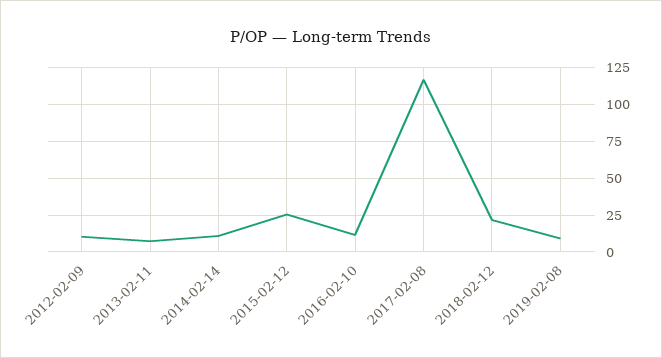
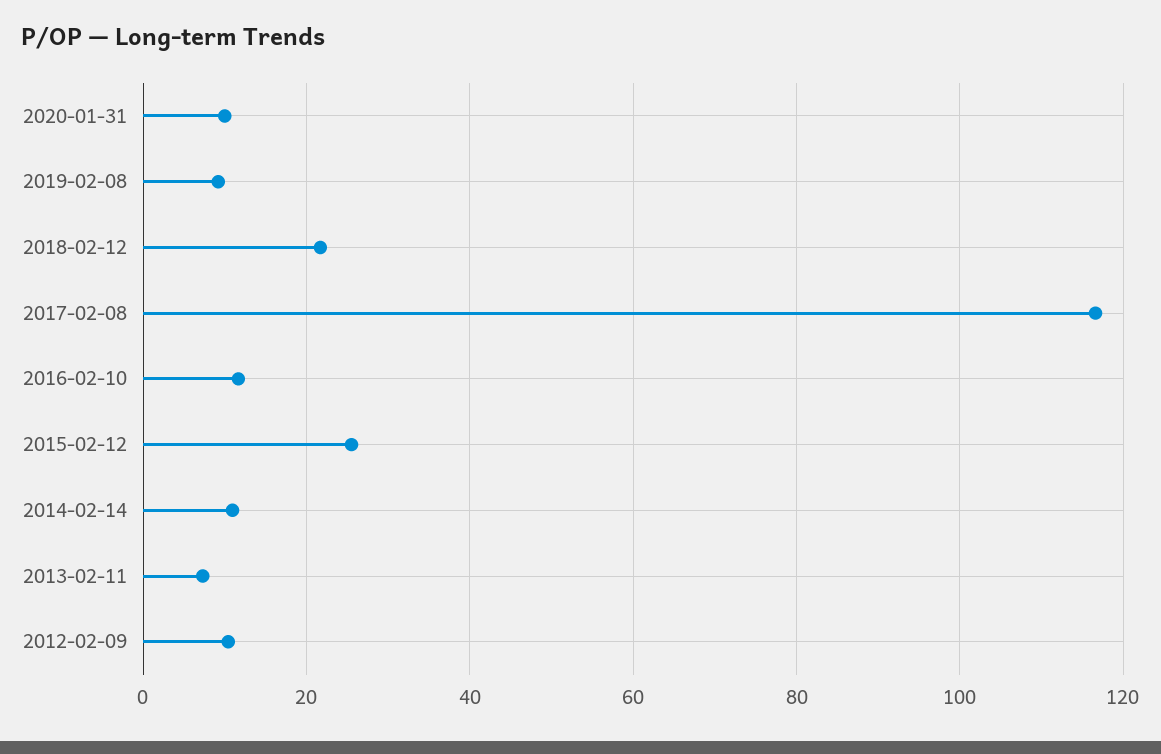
2020-01-31: none -> 10

